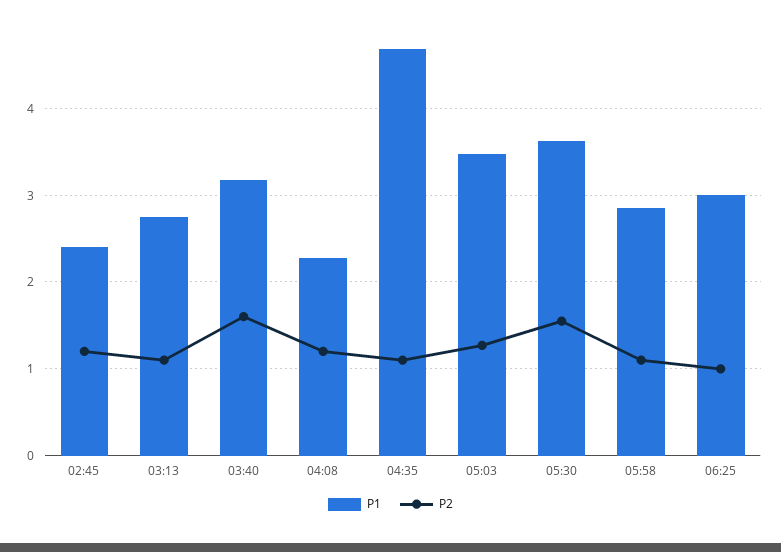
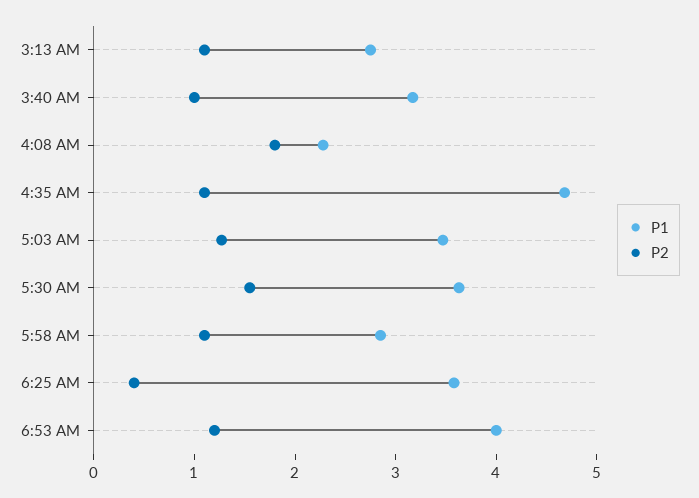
P1, 02:45: 2.4 -> none
P2, 02:45: 1.2 -> none
P2, 03:40: 1.6 -> 1
P2, 04:08: 1.2 -> 1.8
P1, 06:25: 3 -> 3.6
P2, 06:25: 1 -> 0.4
P1, 6:53 AM: none -> 4
P2, 6:53 AM: none -> 1.2

